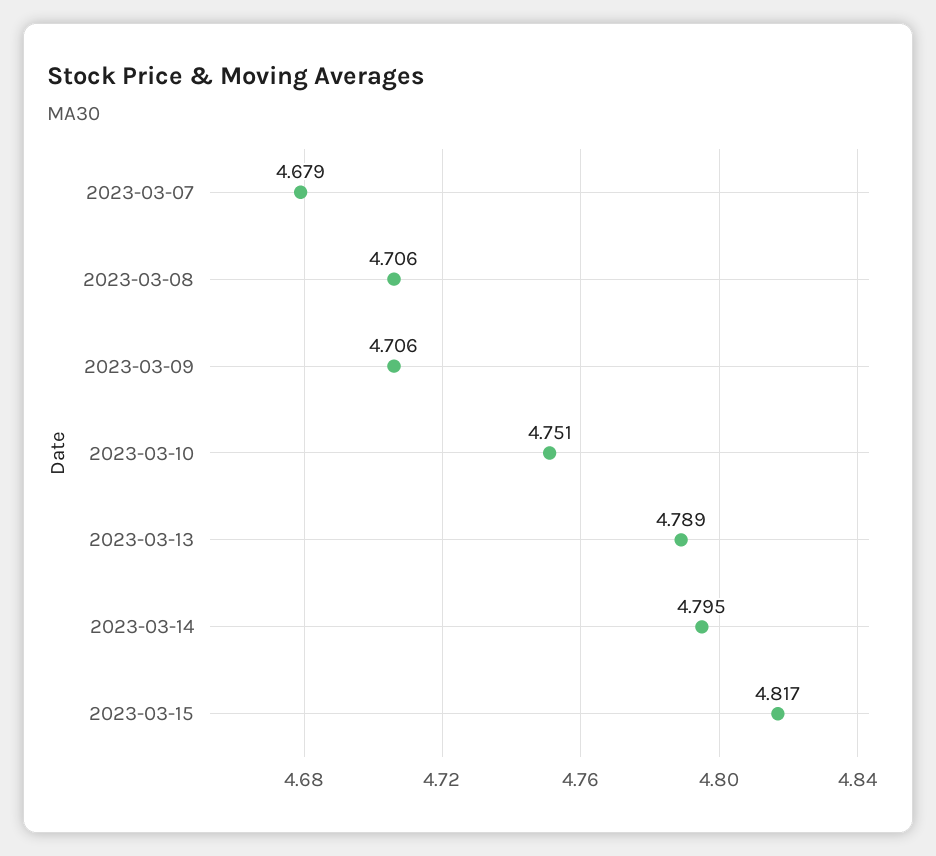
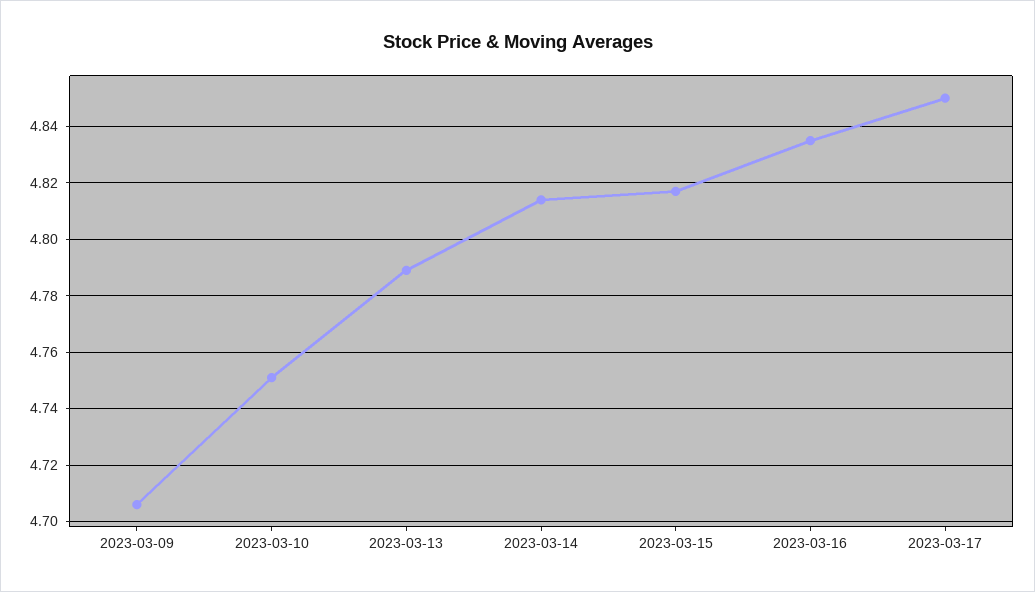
2023-03-07: 4.679 -> none
2023-03-08: 4.706 -> none
2023-03-14: 4.795 -> 4.815
2023-03-16: none -> 4.835
2023-03-17: none -> 4.85

